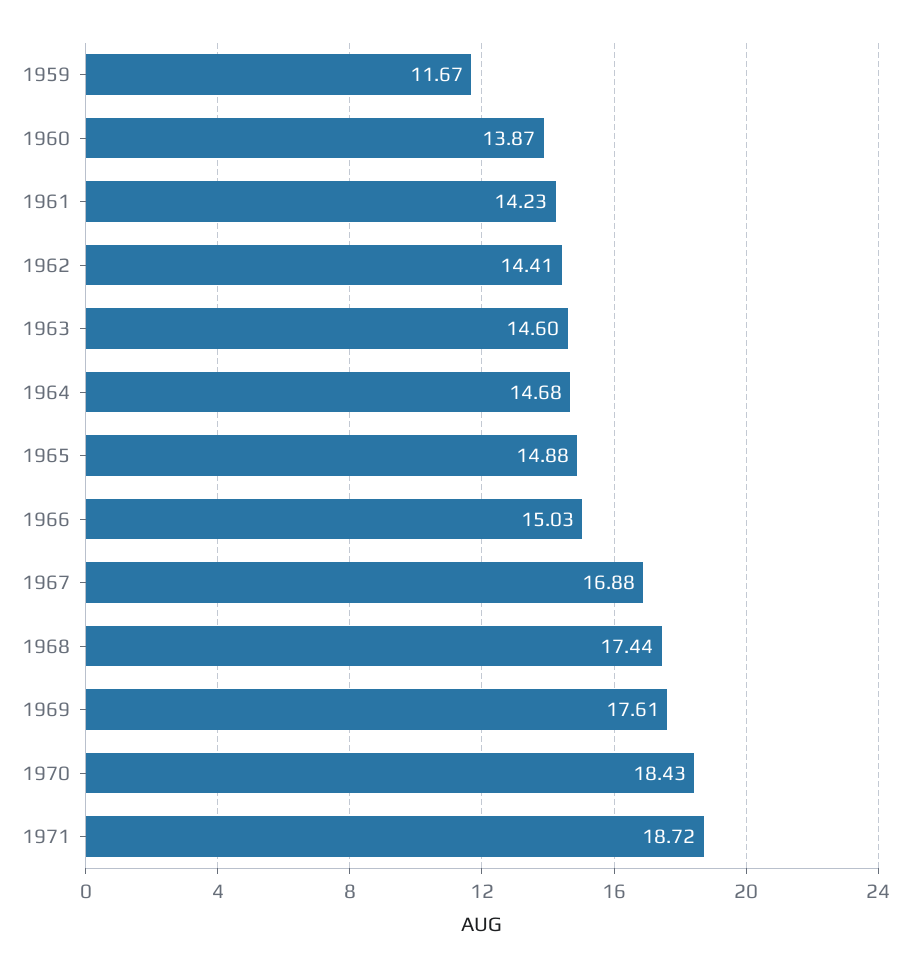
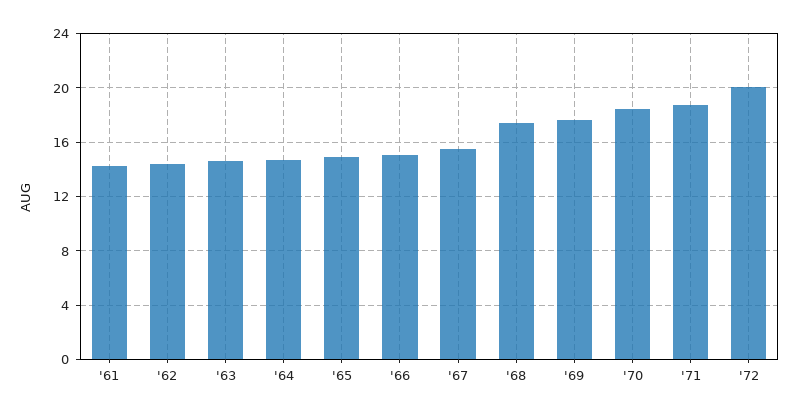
1959: 11.67 -> none
1960: 13.87 -> none
1967: 16.88 -> 15.5
'72: none -> 20

